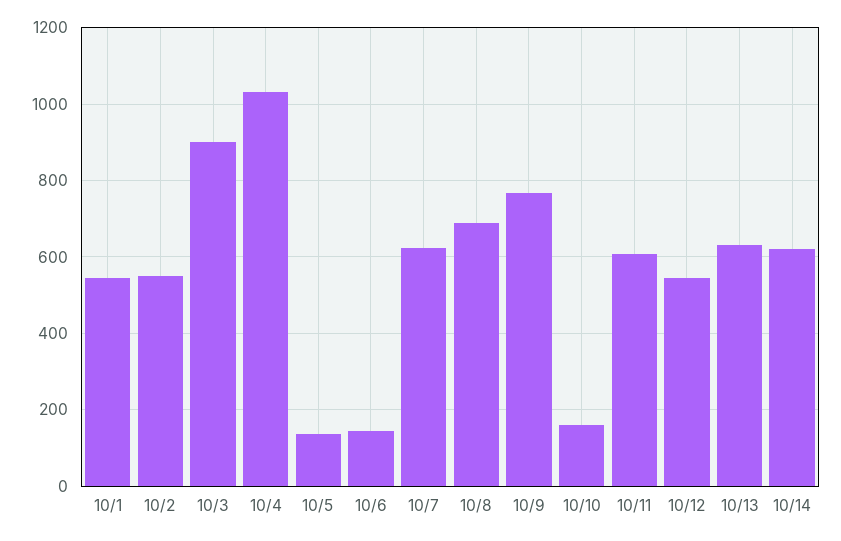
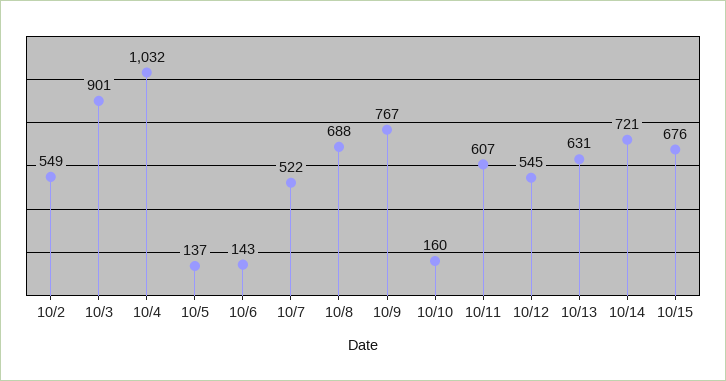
10/1: 540 -> none
10/7: 620 -> 522
10/14: 620 -> 721
10/15: none -> 676

